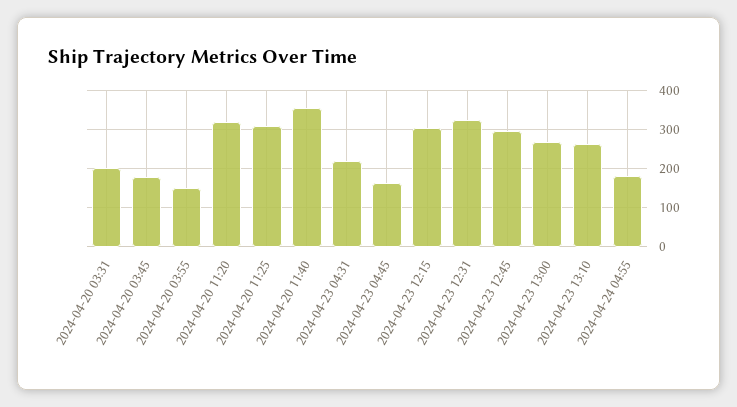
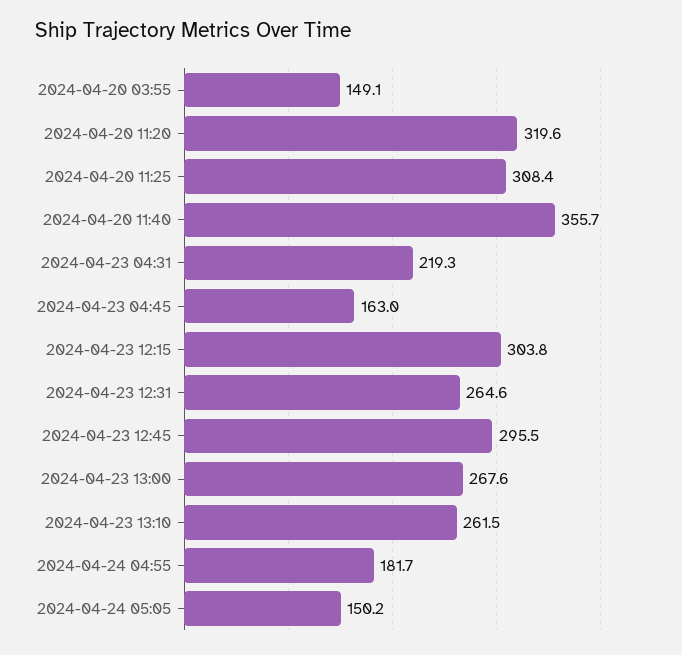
2024-04-20 03:31: 200 -> none
2024-04-20 03:45: 180 -> none
2024-04-23 12:31: 320 -> 264.6
2024-04-24 05:05: none -> 150.2

